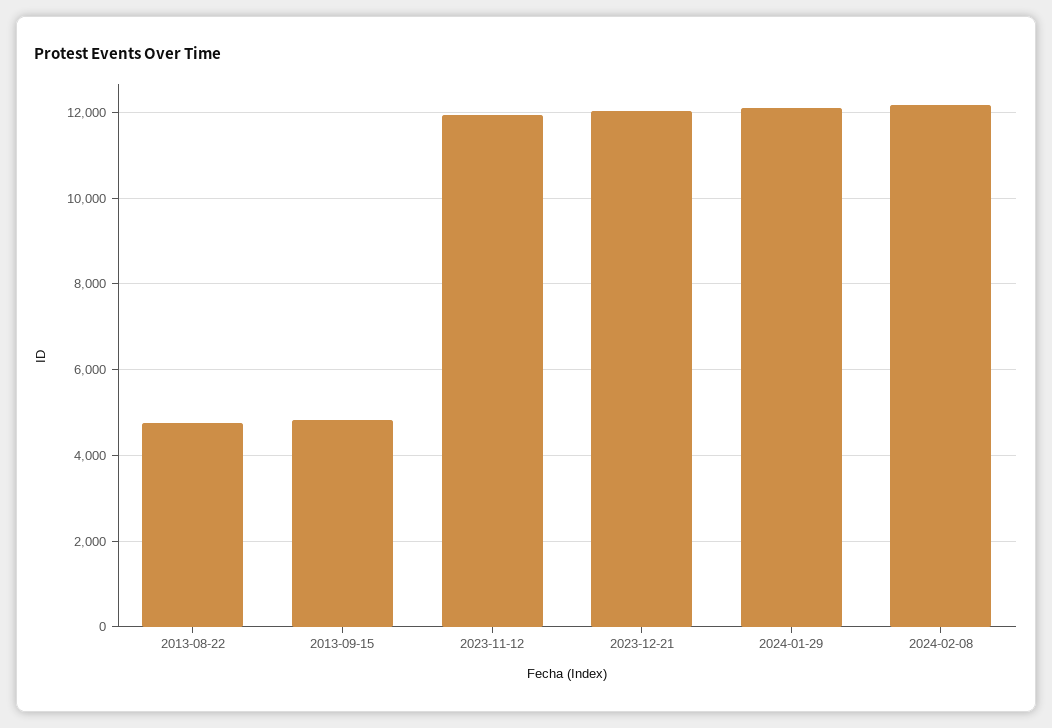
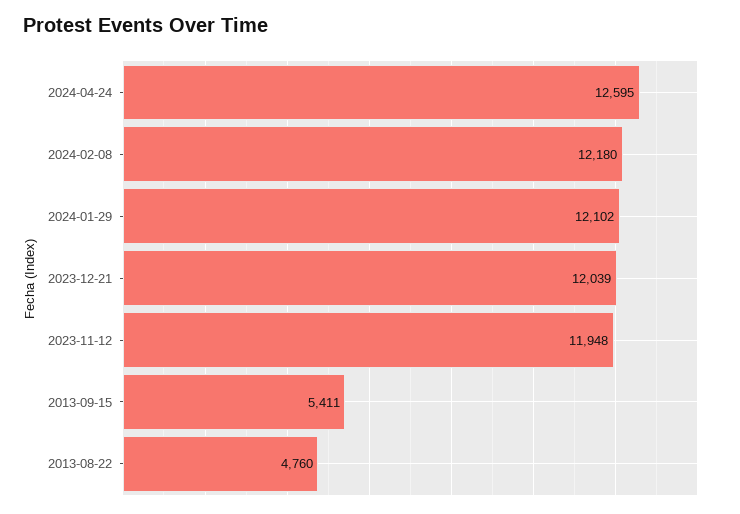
2013-09-15: 4800 -> 5411
2024-04-24: none -> 12595

